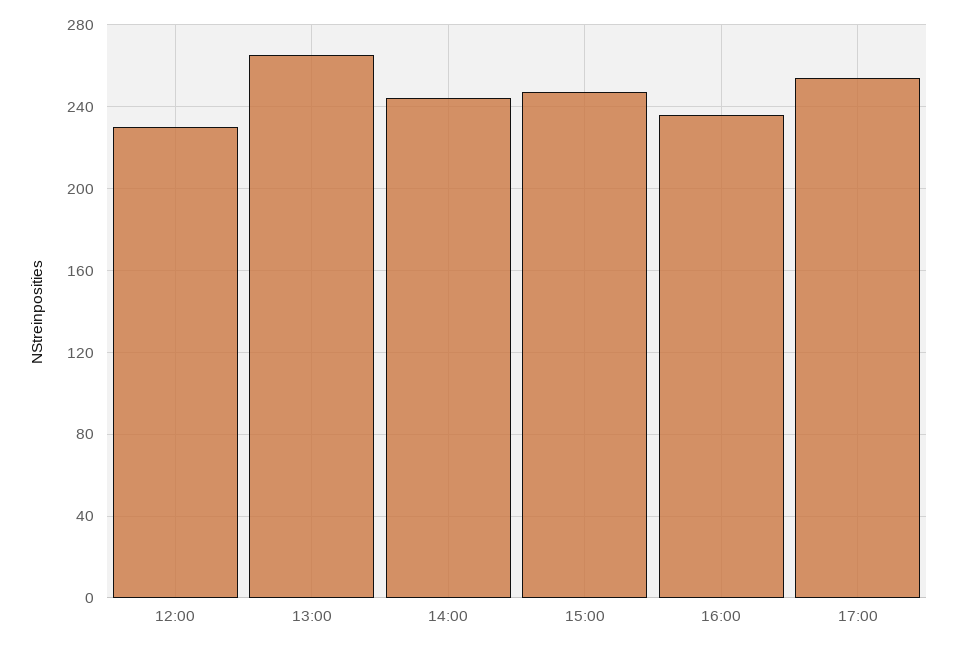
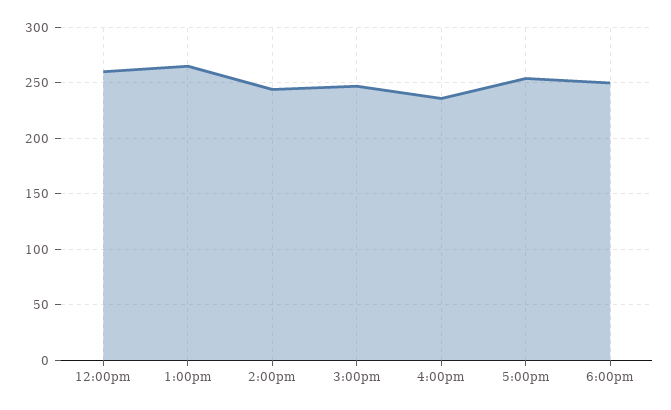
12:00: 230 -> 260
6:00pm: none -> 250

